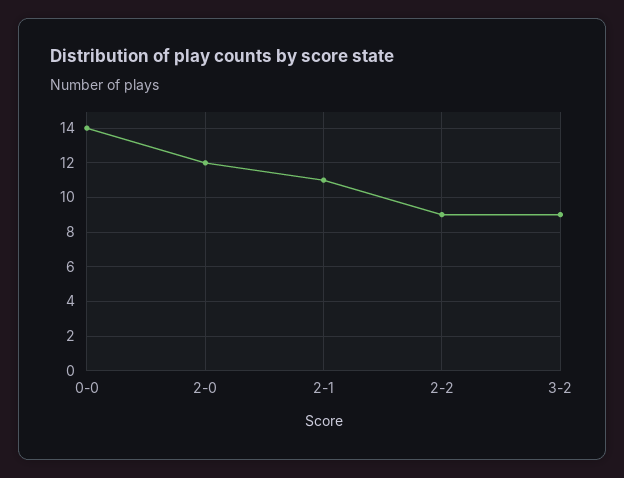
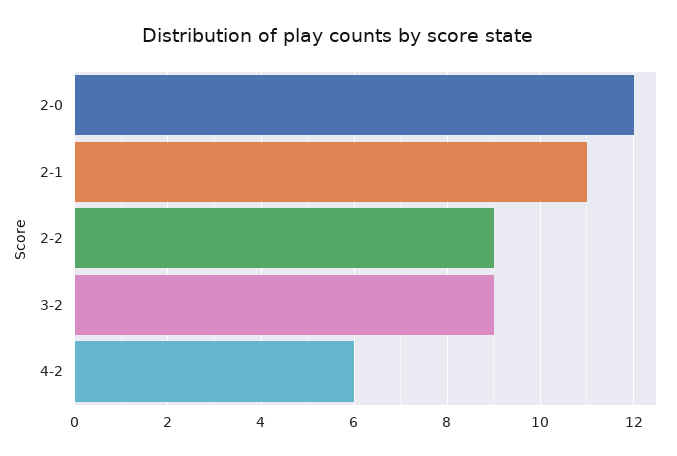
0-0: 14 -> none
4-2: none -> 6

